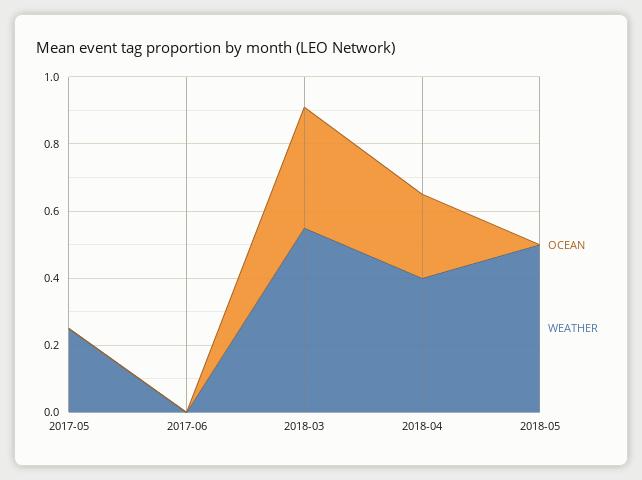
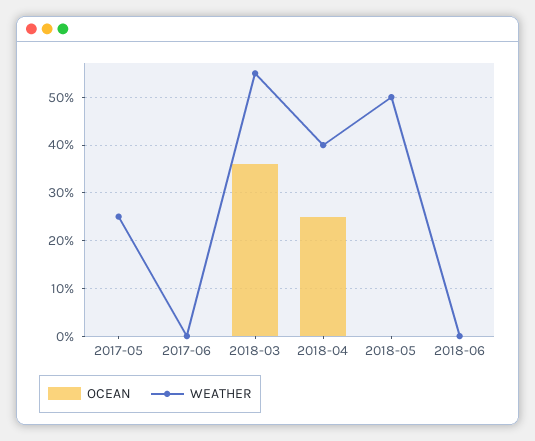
OCEAN, 2018-06: none -> 0
WEATHER, 2018-06: none -> 0

